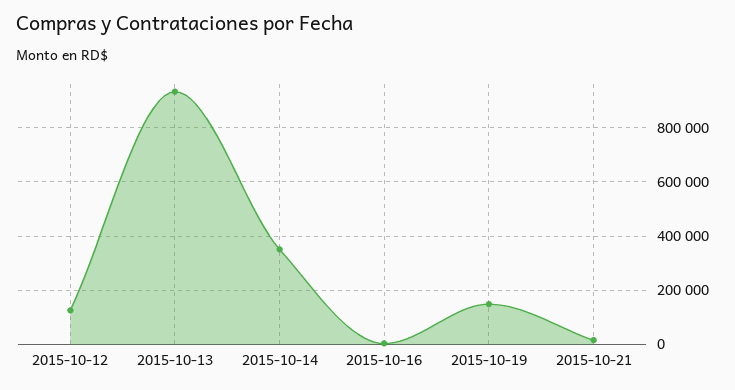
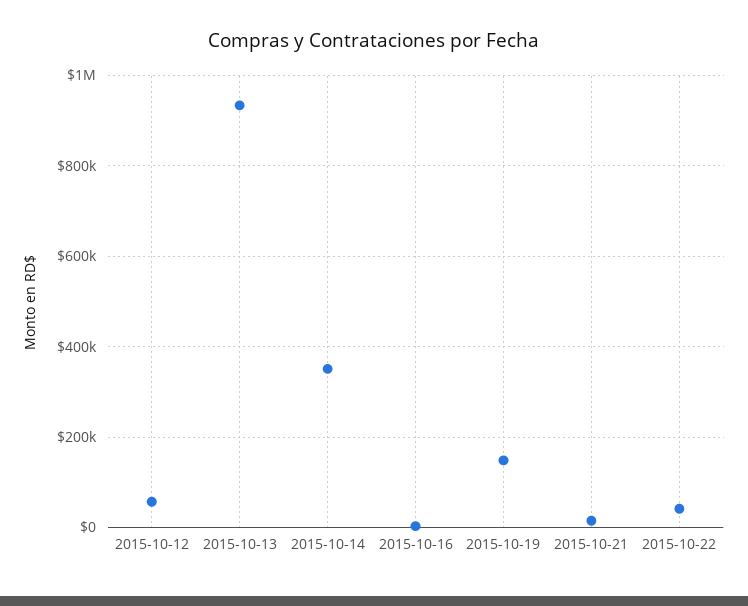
2015-10-12: 125000 -> 60000
2015-10-22: none -> 40000

